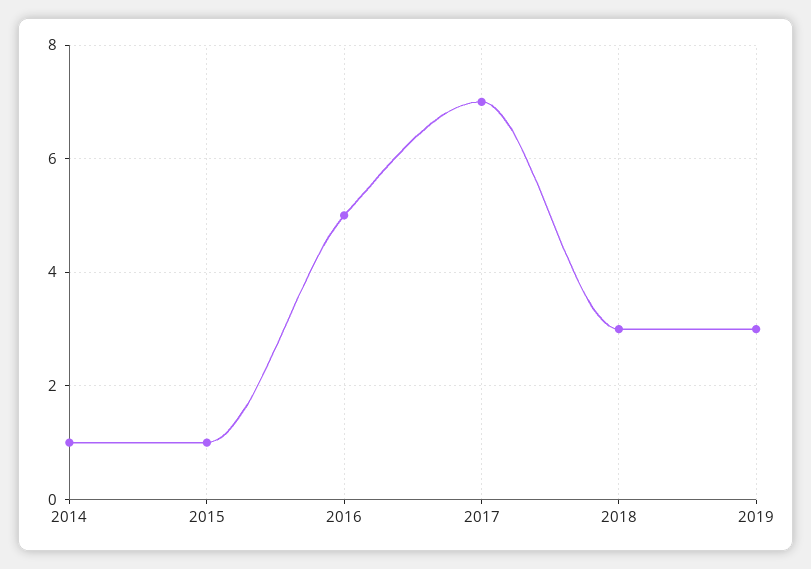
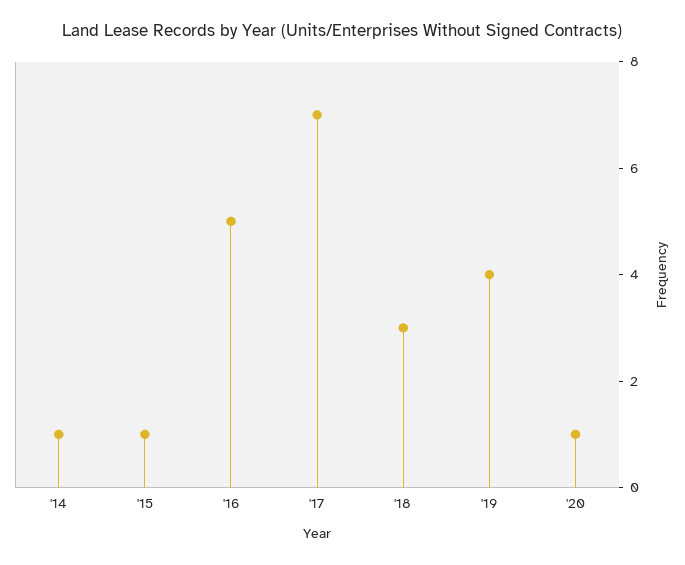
2019: 3 -> 4
'20: none -> 1

